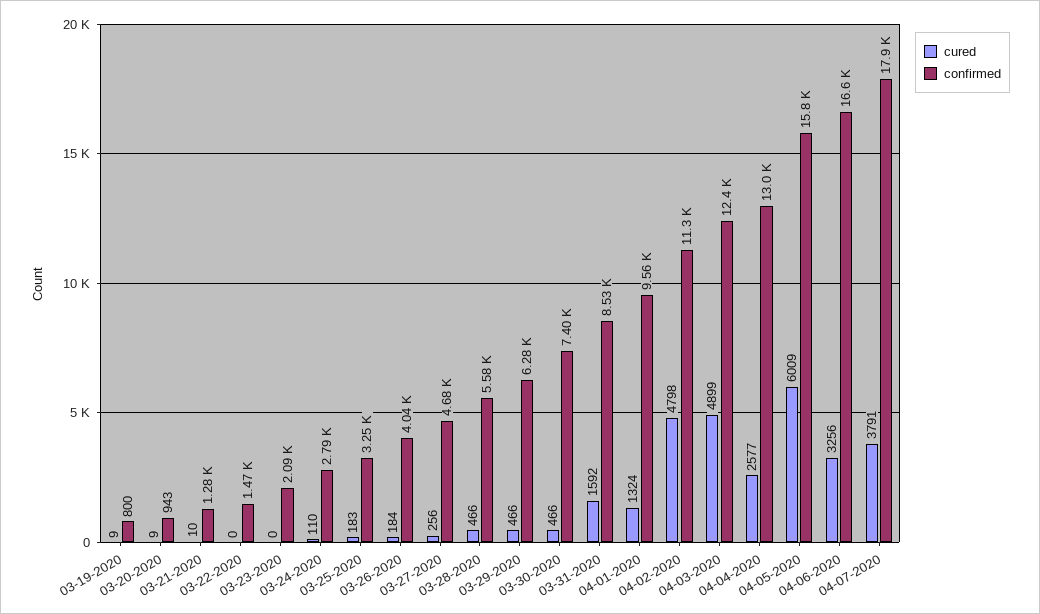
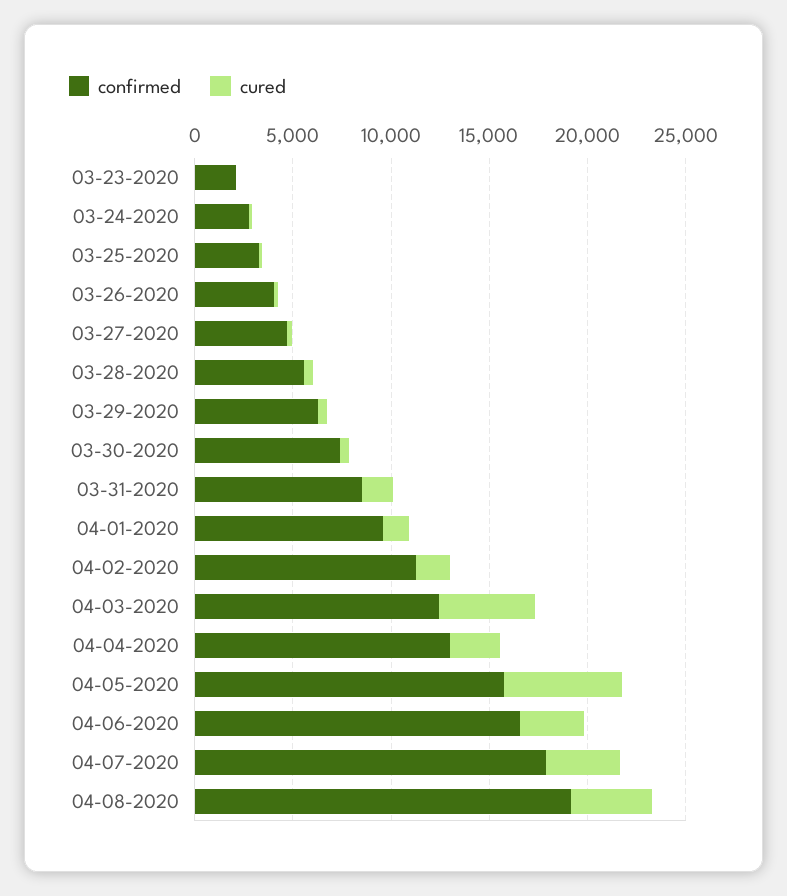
cured, 03-19-2020: 9 -> none
confirmed, 03-19-2020: 800 -> none
cured, 03-20-2020: 9 -> none
confirmed, 03-20-2020: 943 -> none
cured, 03-21-2020: 10 -> none
confirmed, 03-21-2020: 1280 -> none
cured, 03-22-2020: 0 -> none
confirmed, 03-22-2020: 1470 -> none
cured, 04-02-2020: 4798 -> 2000
confirmed, 04-08-2020: none -> 19000
cured, 04-08-2020: none -> 4000

